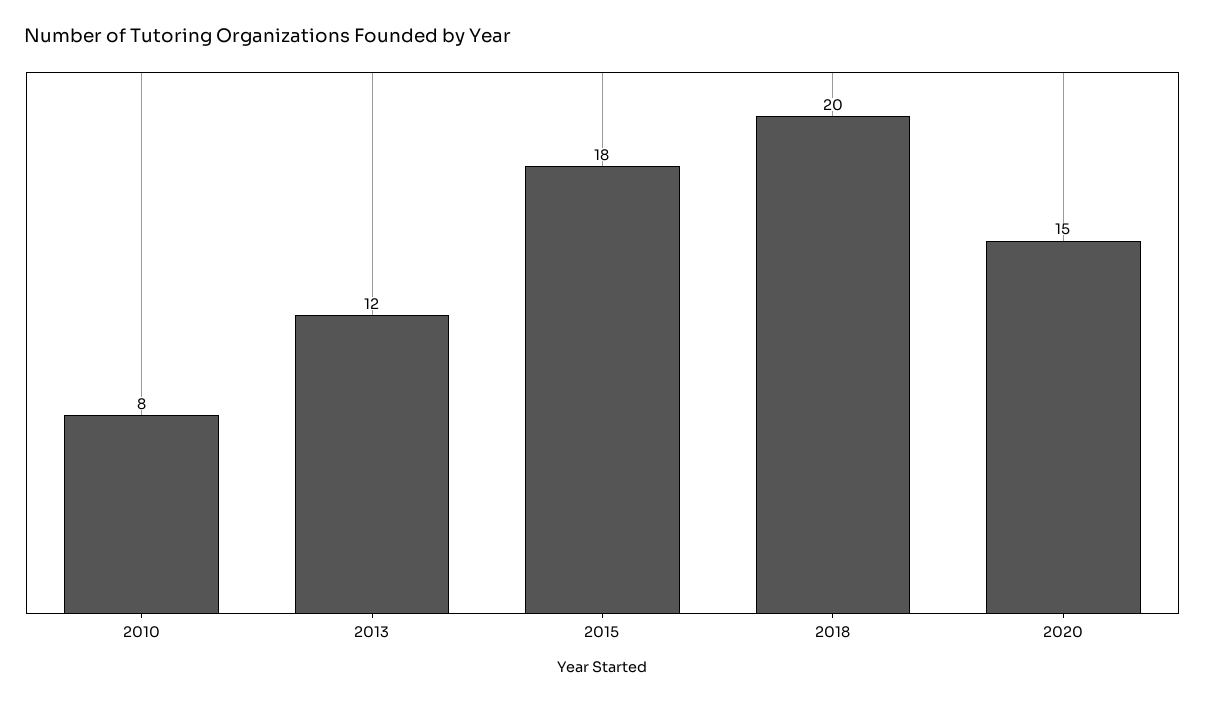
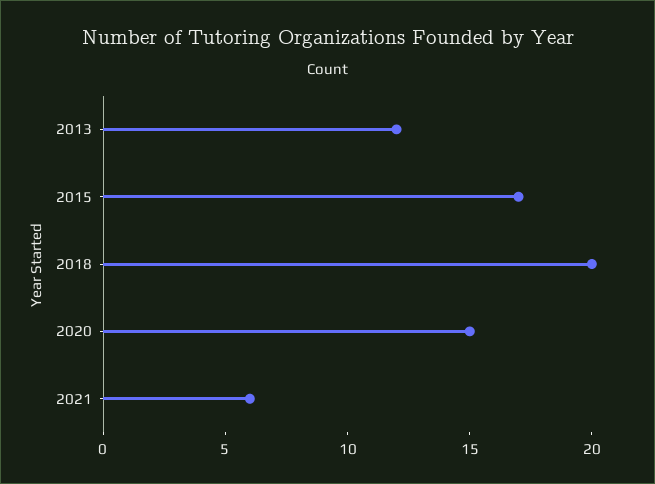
2010: 8 -> none
2015: 18 -> 17
2021: none -> 6

